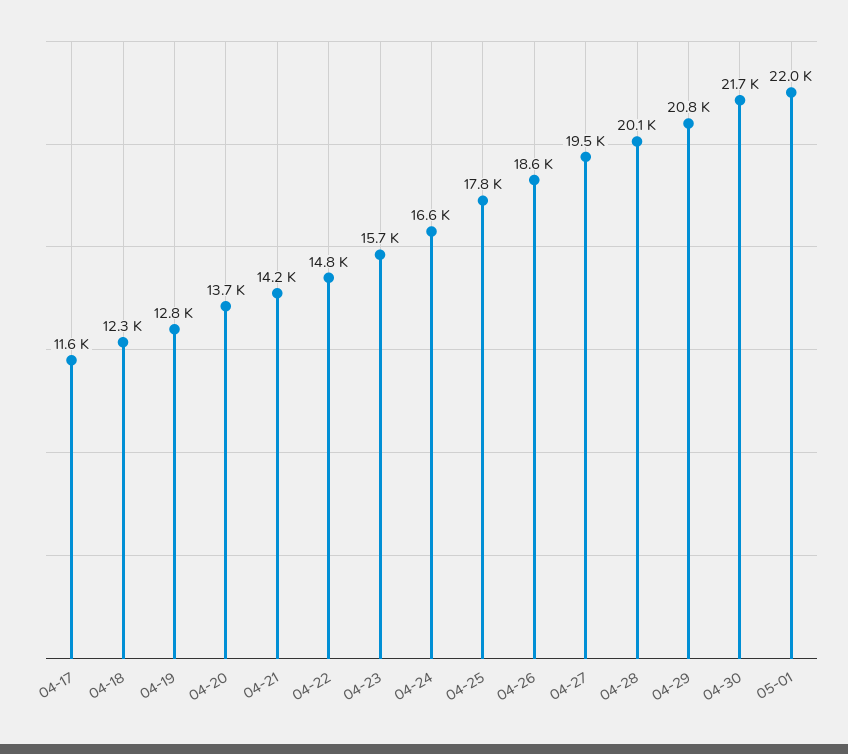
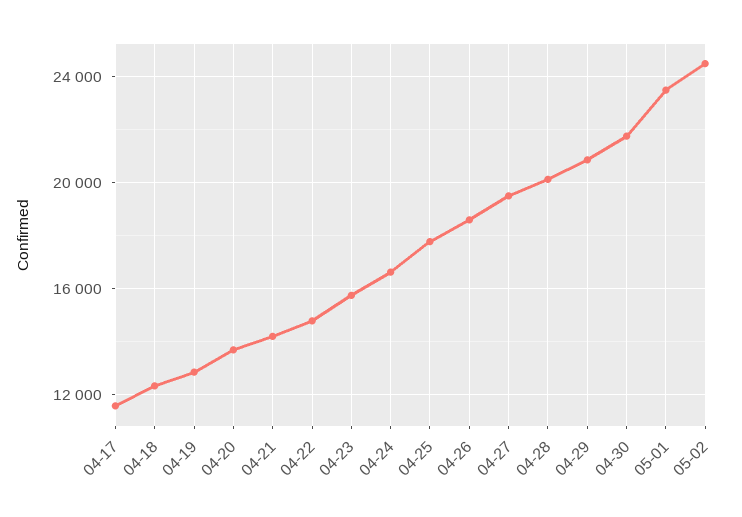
05-01: 22000 -> 23500
05-02: none -> 24500

